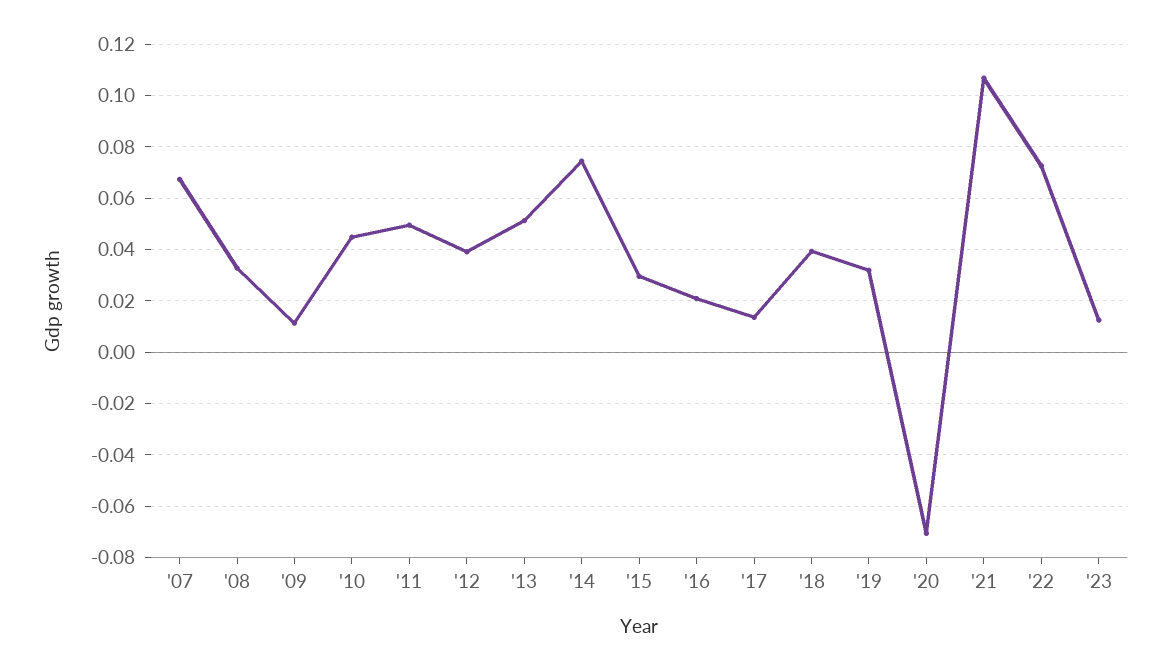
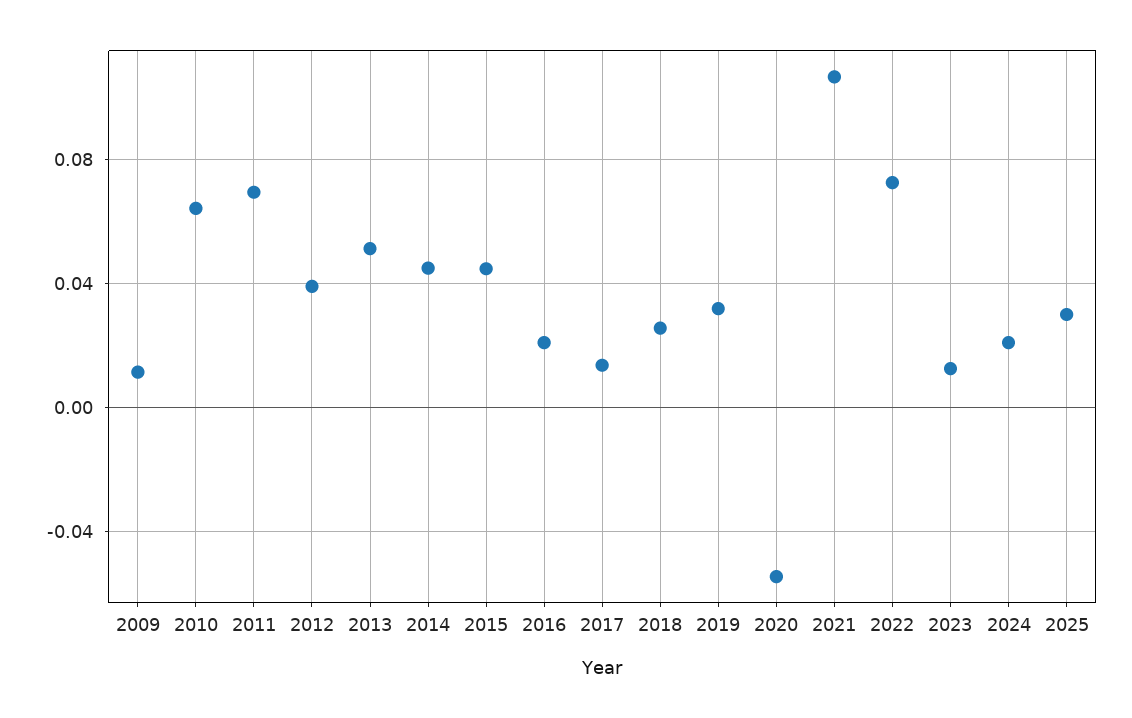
'07: 0.0675 -> none
'08: 0.0325 -> none
'10: 0.045 -> 0.065
'11: 0.05 -> 0.07
'14: 0.075 -> 0.045
'15: 0.03 -> 0.045
'18: 0.04 -> 0.025
'20: -0.07 -> -0.055
2024: none -> 0.02
2025: none -> 0.03

